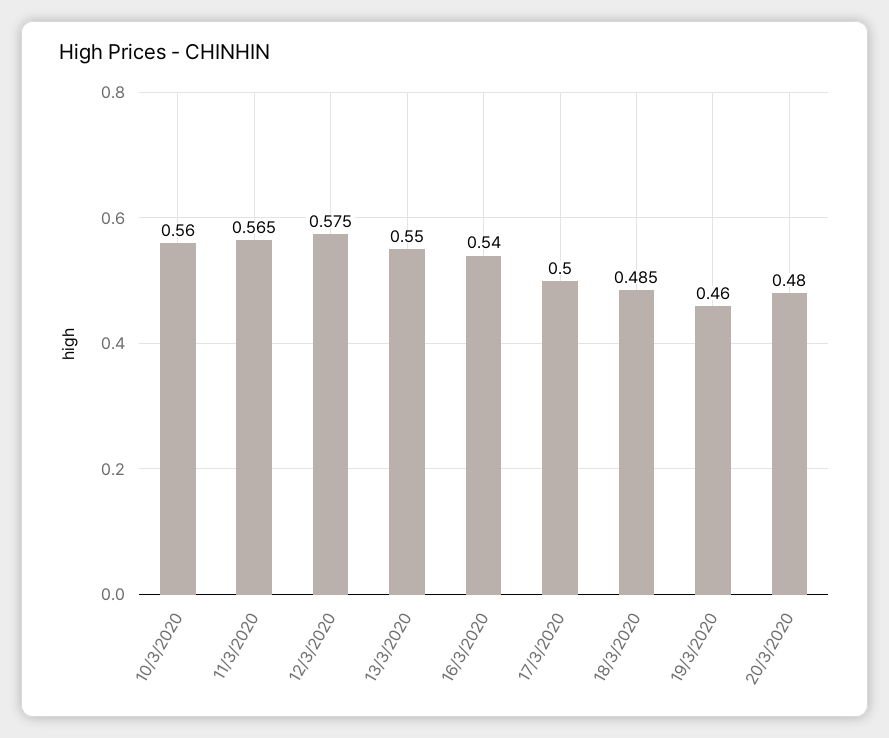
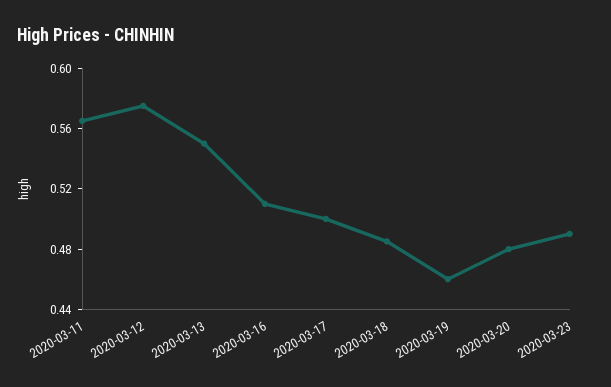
10/3/2020: 0.56 -> none
16/3/2020: 0.54 -> 0.51
2020-03-23: none -> 0.49

